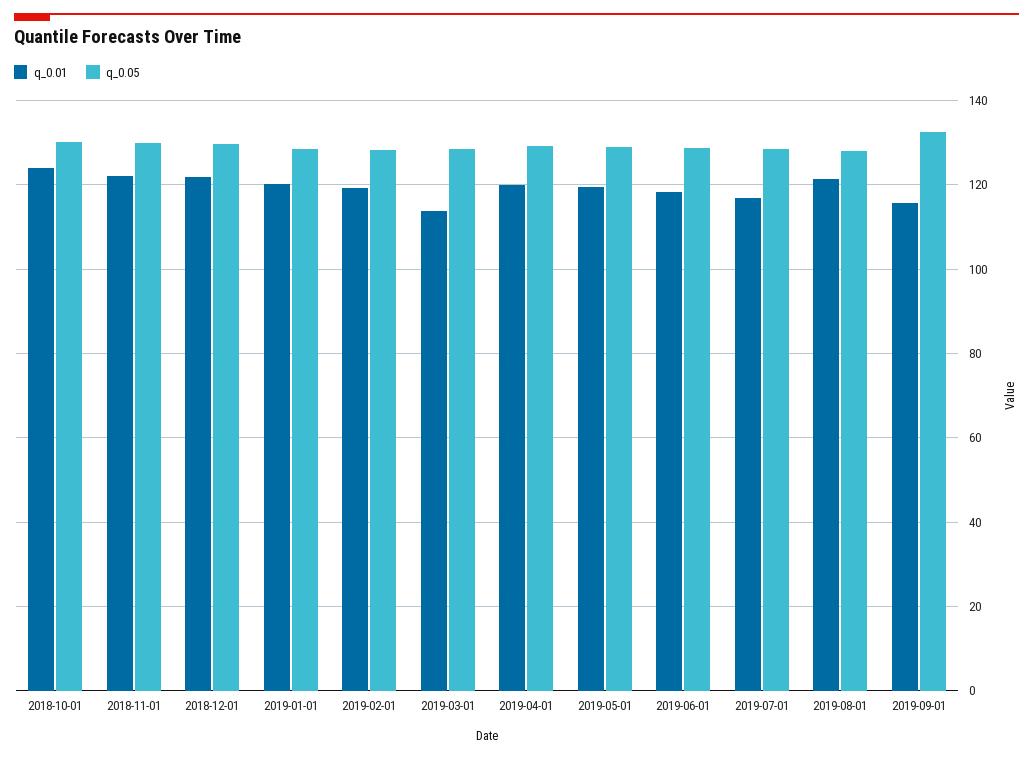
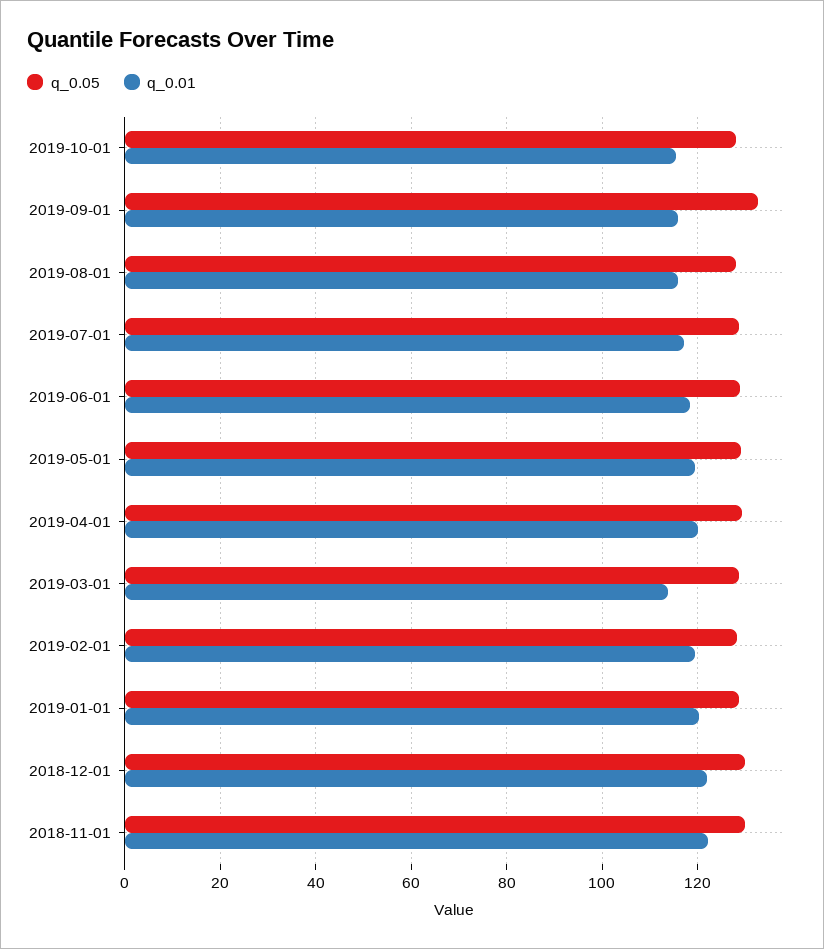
q_0.01, 2018-10-01: 124 -> none
q_0.05, 2018-10-01: 130 -> none
q_0.01, 2019-08-01: 122 -> 116
q_0.05, 2019-10-01: none -> 128
q_0.01, 2019-10-01: none -> 116

